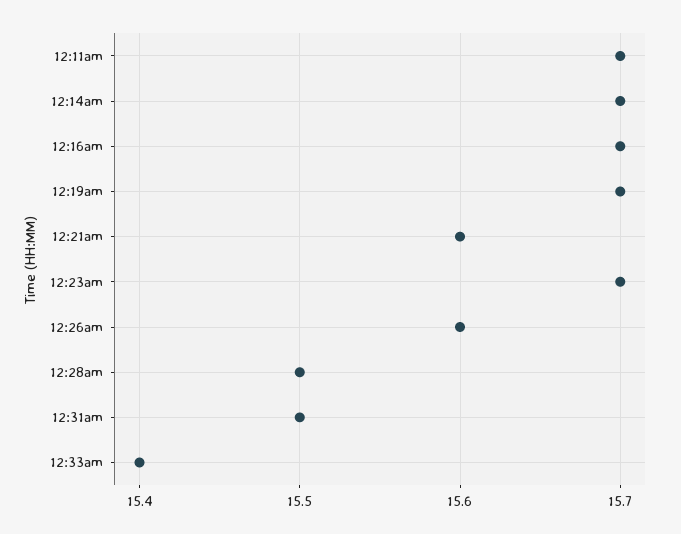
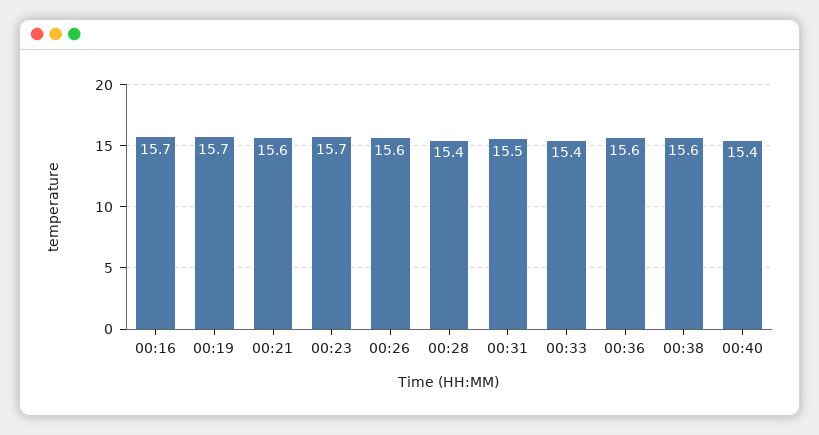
12:11am: 15.7 -> none
12:14am: 15.7 -> none
12:28am: 15.5 -> 15.4
00:36: none -> 15.6
00:38: none -> 15.6
00:40: none -> 15.4

